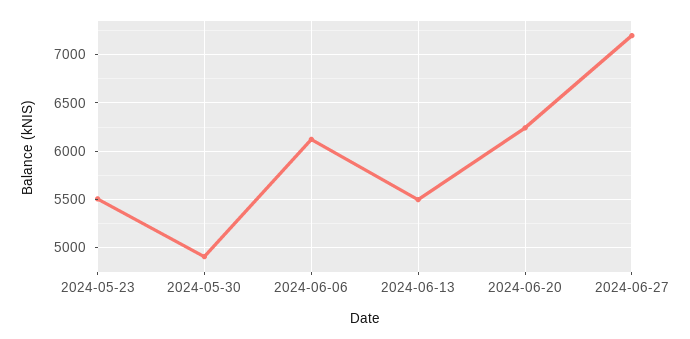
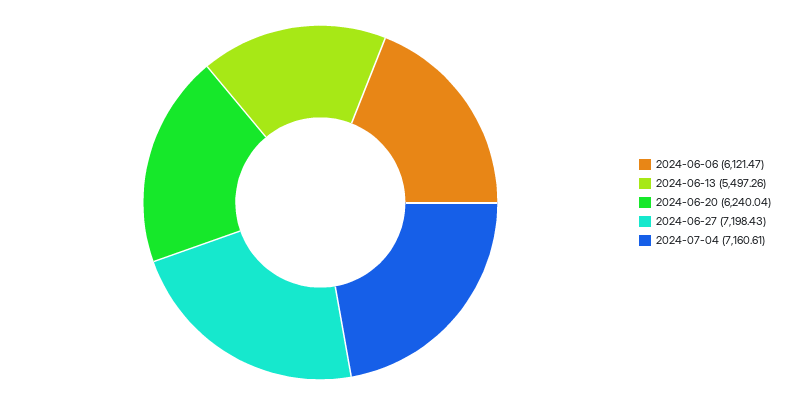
2024-05-23: 5500 -> none
2024-05-30: 4900 -> none
2024-07-04: none -> 7160.61

